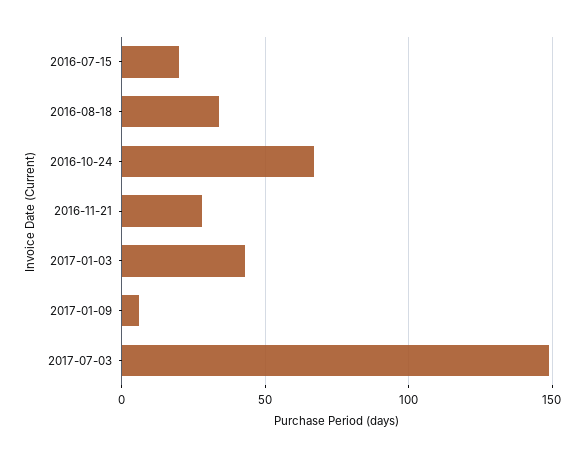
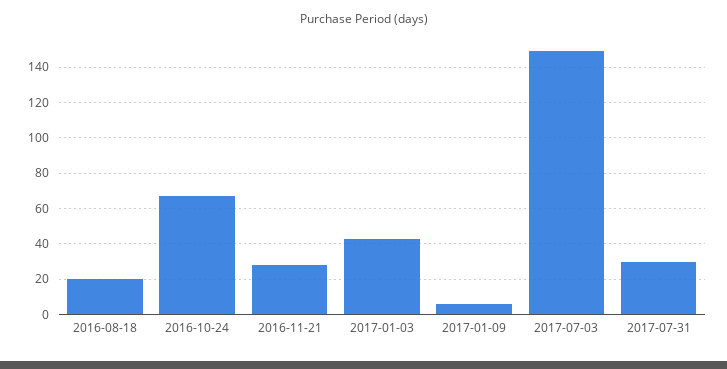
2016-07-15: 20 -> none
2016-08-18: 35 -> 20
2017-07-31: none -> 30

